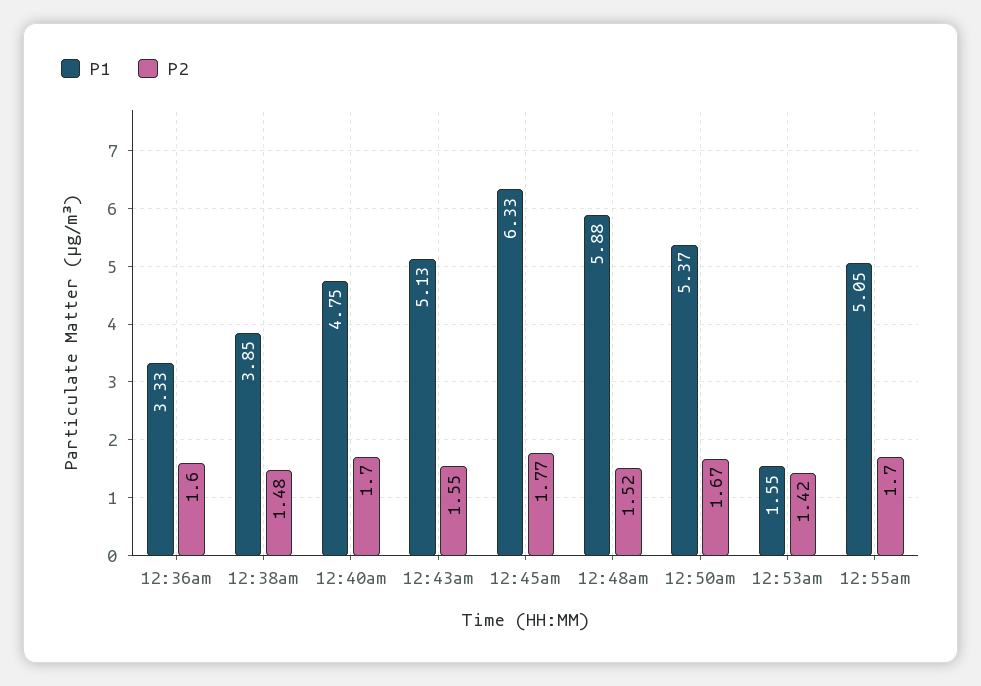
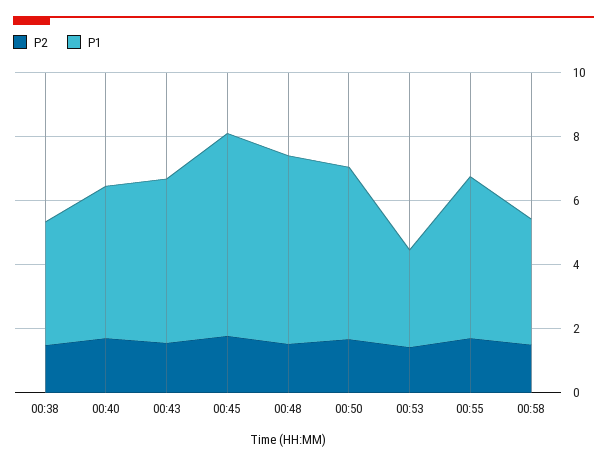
P1, 12:36am: 3.33 -> none
P2, 12:36am: 1.6 -> none
P1, 12:53am: 1.55 -> 3
P2, 00:58: none -> 1.5
P1, 00:58: none -> 4

